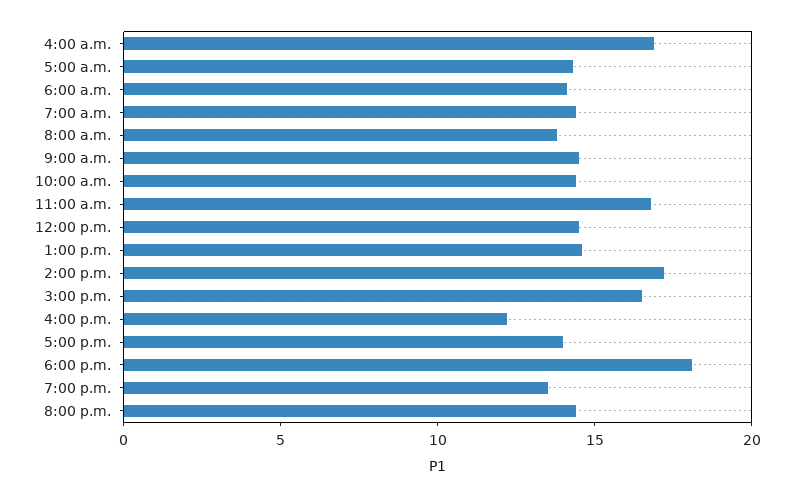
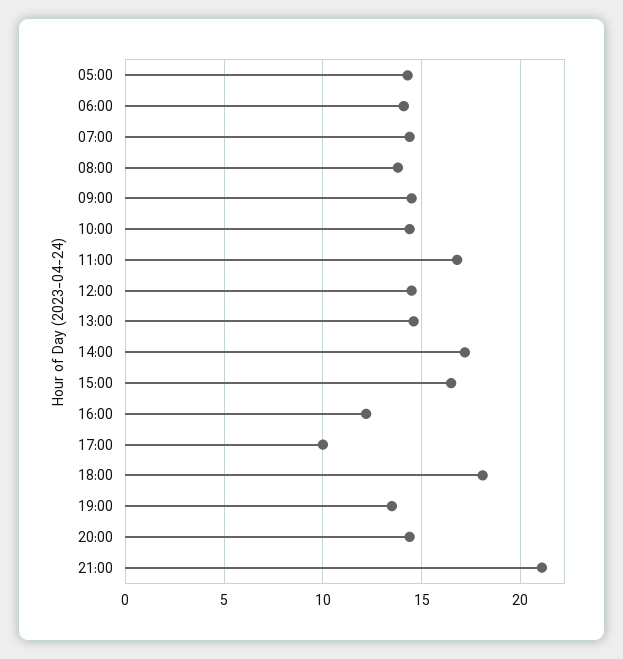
4:00 a.m.: 17 -> none
5:00 p.m.: 14 -> 10
21:00: none -> 21

